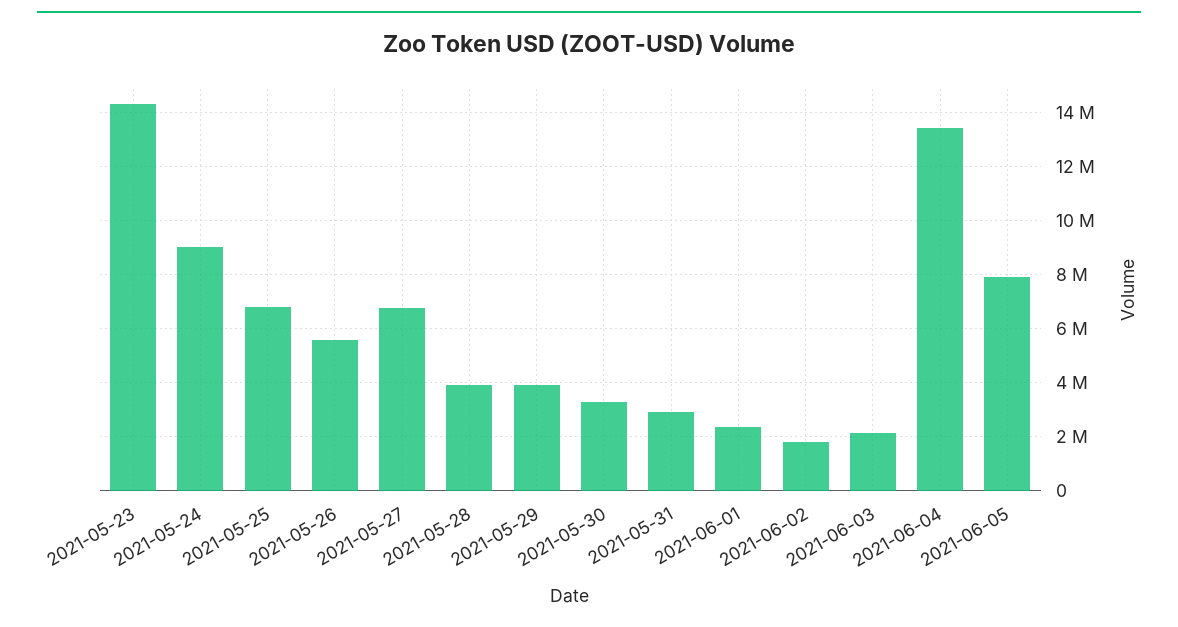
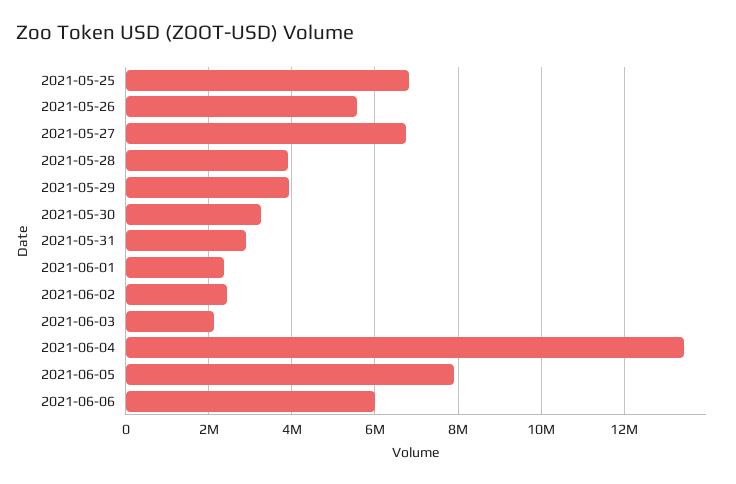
2021-05-23: 14250000 -> none
2021-05-24: 9000000 -> none
2021-06-02: 1750000 -> 2400000
2021-06-06: none -> 6000000

